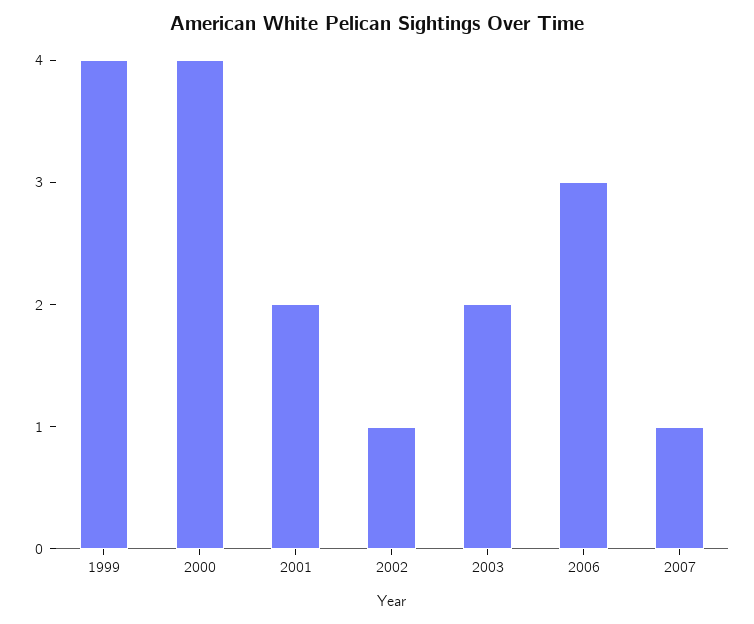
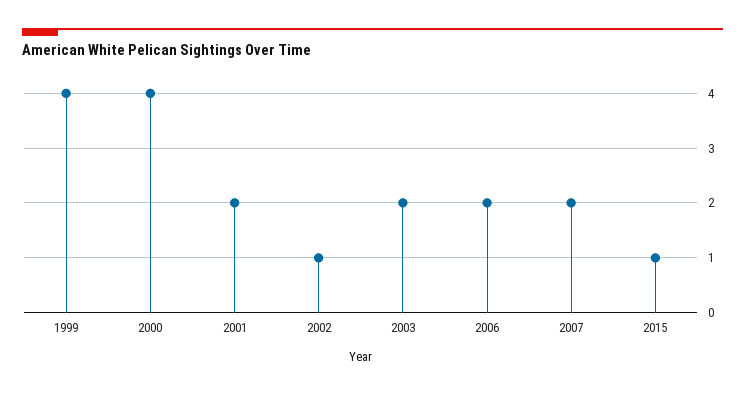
2006: 3 -> 2
2007: 1 -> 2
2015: none -> 1

